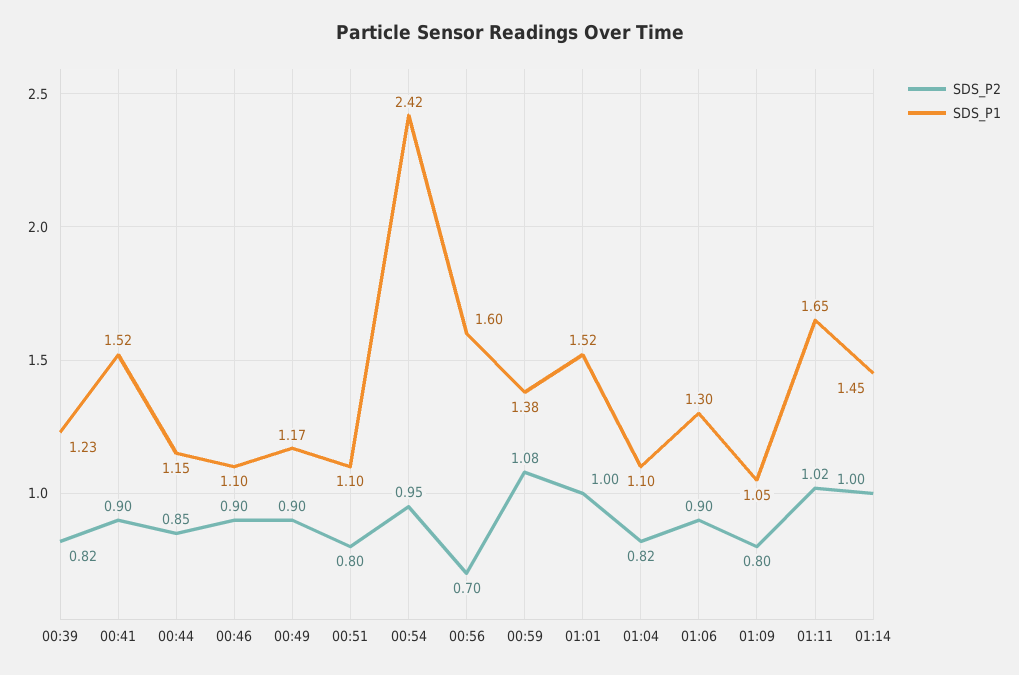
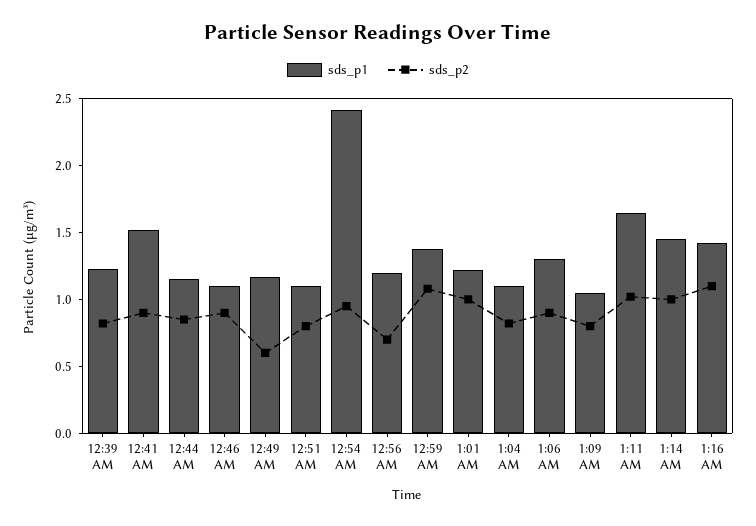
SDS_P2, 00:49: 0.9 -> 0.6
SDS_P1, 00:56: 1.6 -> 1.2
SDS_P1, 01:01: 1.52 -> 1.2
SDS_P1, 1:16 AM: none -> 1.4
SDS_P2, 1:16 AM: none -> 1.1

